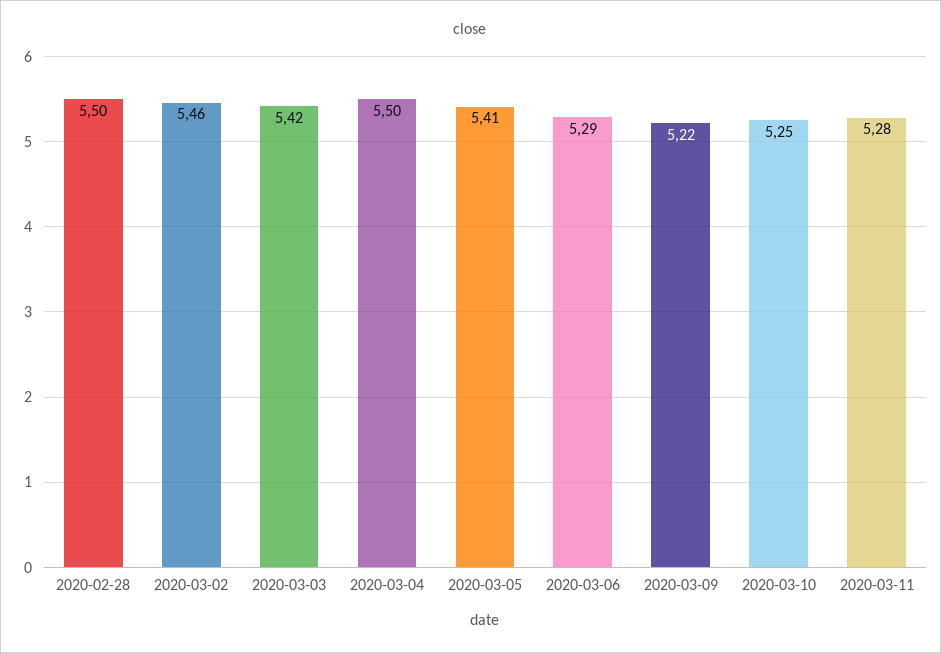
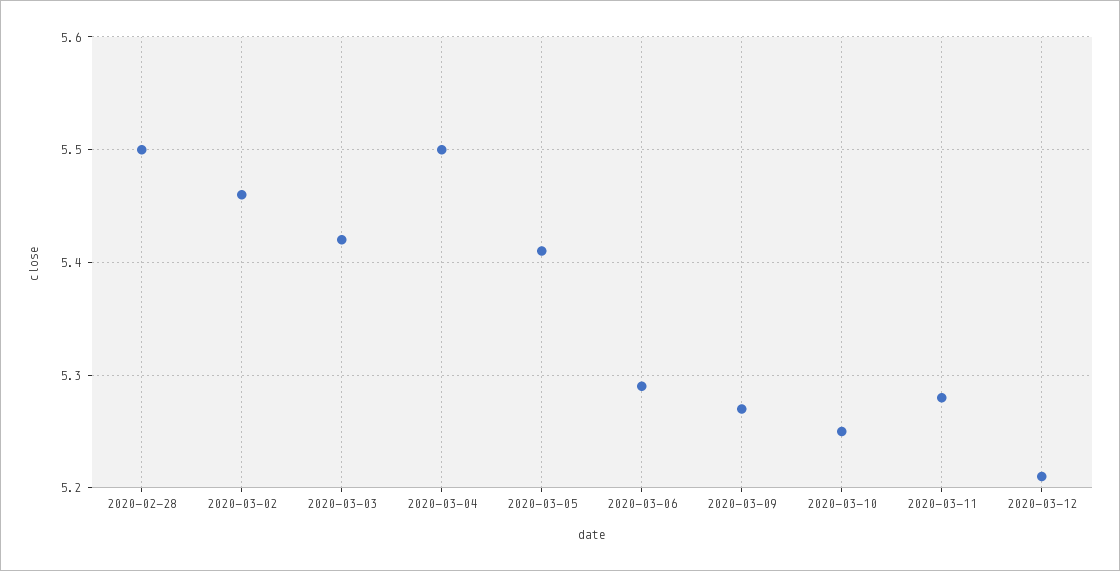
2020-03-09: 5.22 -> 5.27
2020-03-12: none -> 5.21

